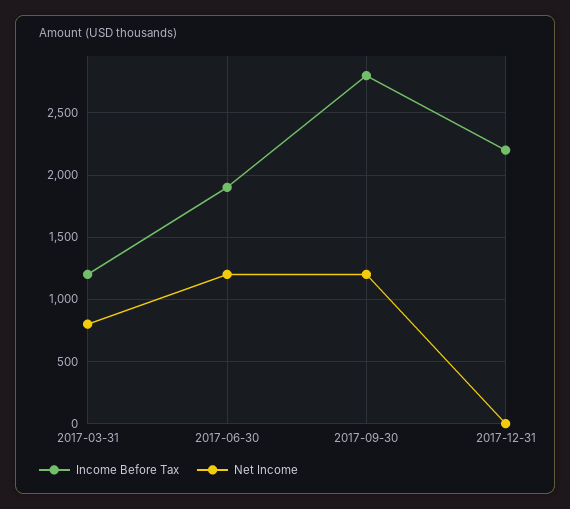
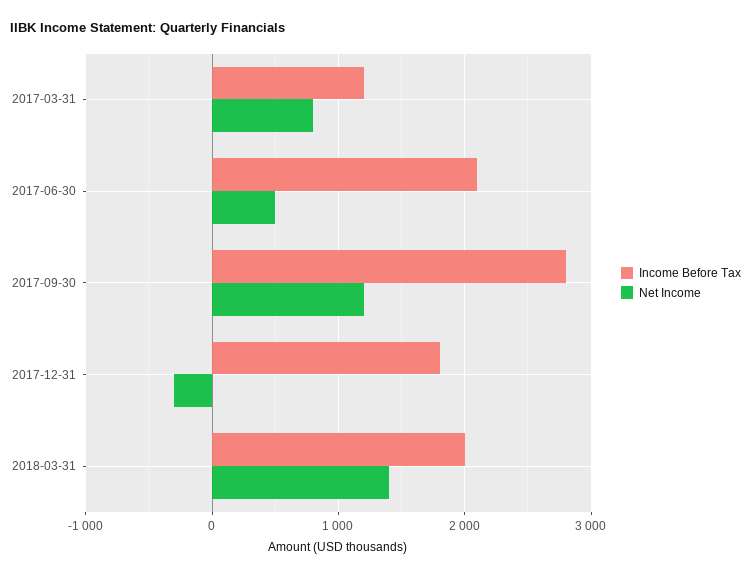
Income Before Tax, 2017-06-30: 1900 -> 2100
Net Income, 2017-06-30: 1200 -> 500
Income Before Tax, 2017-12-31: 2200 -> 1800
Net Income, 2017-12-31: 0 -> -300
Income Before Tax, 2018-03-31: none -> 2000
Net Income, 2018-03-31: none -> 1400

